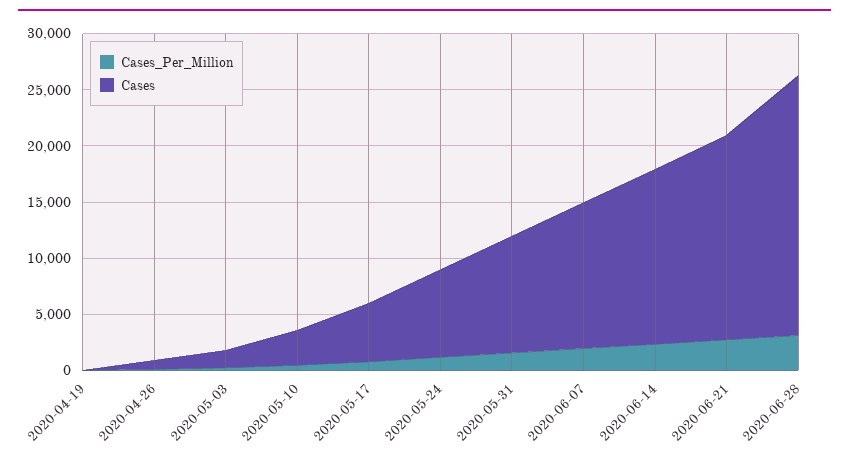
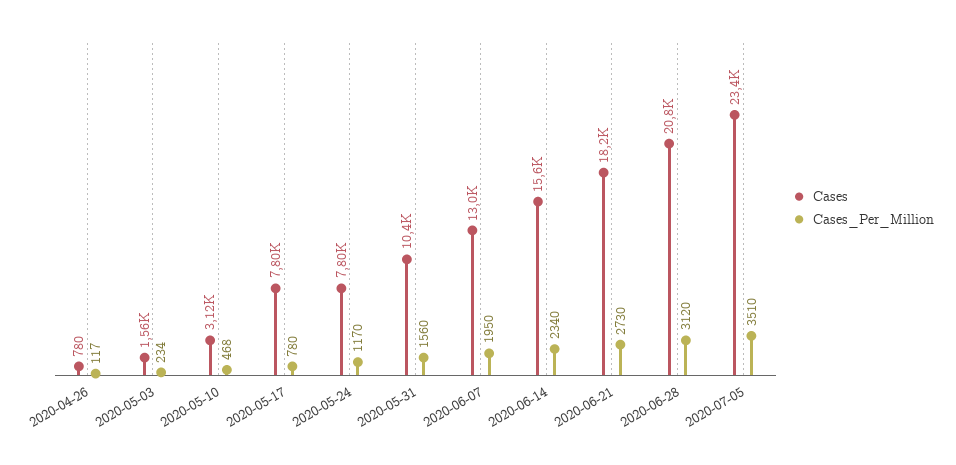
Cases_Per_Million, 2020-04-19: 0 -> none
Cases, 2020-04-19: 0 -> none
Cases, 2020-05-17: 5000 -> 7800
Cases, 2020-06-28: 23000 -> 20800
Cases, 2020-07-05: none -> 23400
Cases_Per_Million, 2020-07-05: none -> 3510

